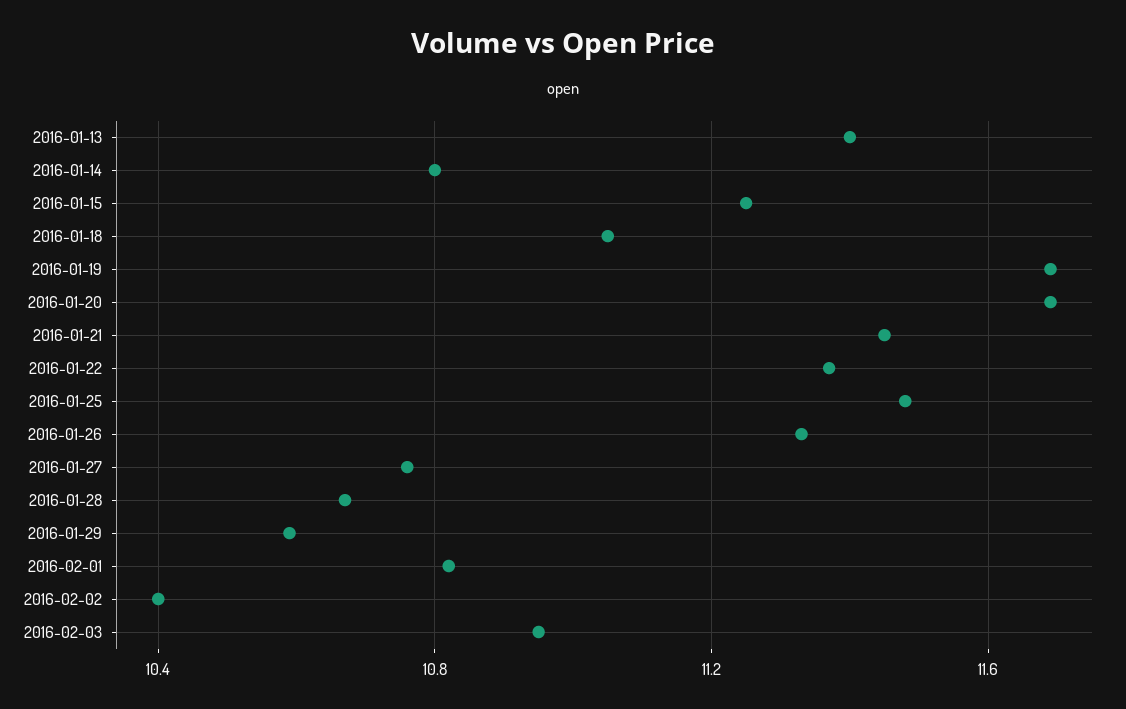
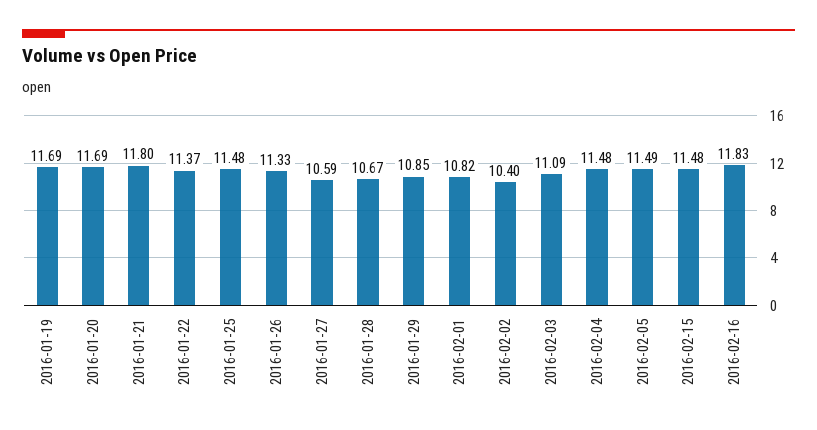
2016-01-13: 11.4 -> none
2016-01-14: 10.8 -> none
2016-01-15: 11.25 -> none
2016-01-18: 11.05 -> none
2016-01-21: 11.45 -> 11.8
2016-01-27: 10.75 -> 10.59
2016-01-29: 10.6 -> 10.85
2016-02-03: 10.95 -> 11.09
2016-02-04: none -> 11.48
2016-02-05: none -> 11.49
2016-02-15: none -> 11.48
2016-02-16: none -> 11.83

